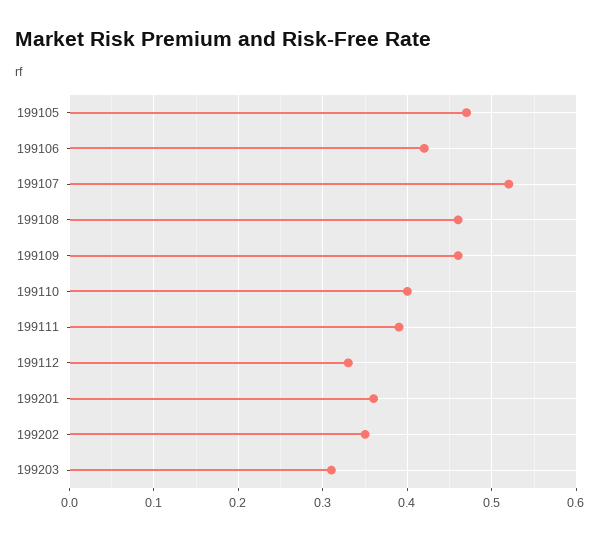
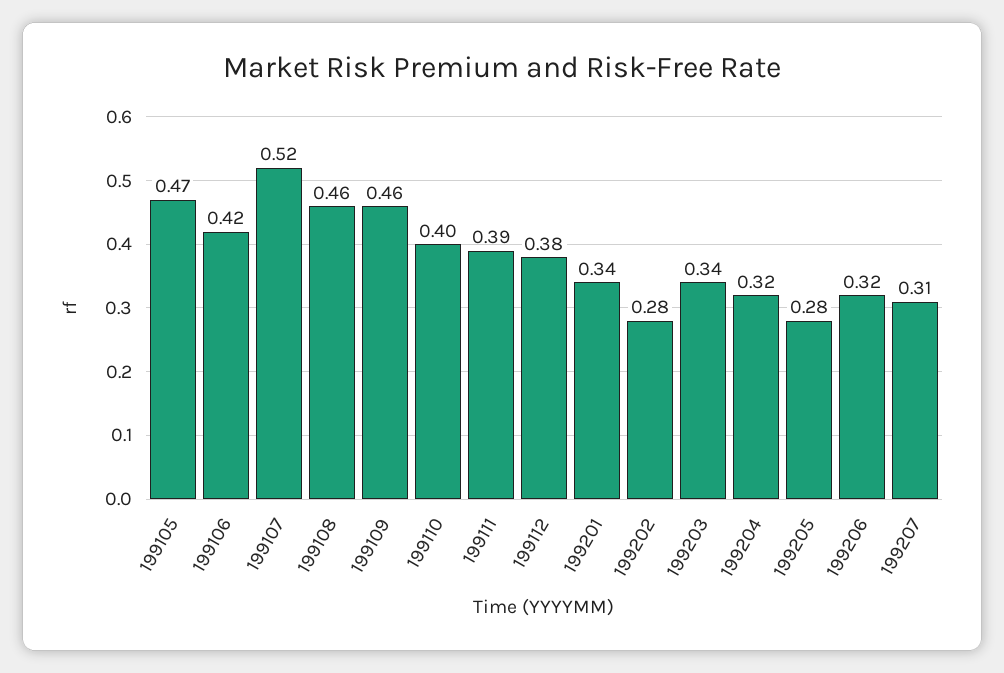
199112: 0.33 -> 0.38
199201: 0.36 -> 0.34
199202: 0.35 -> 0.28
199203: 0.31 -> 0.34
199204: none -> 0.32
199205: none -> 0.28
199206: none -> 0.32
199207: none -> 0.31

